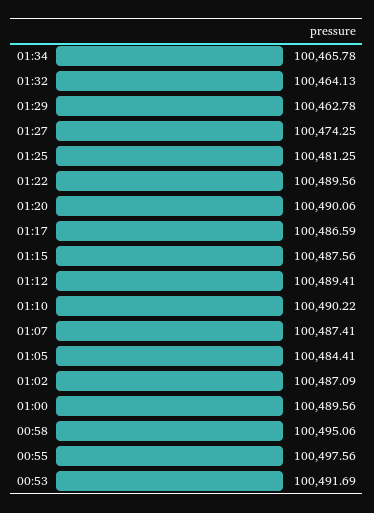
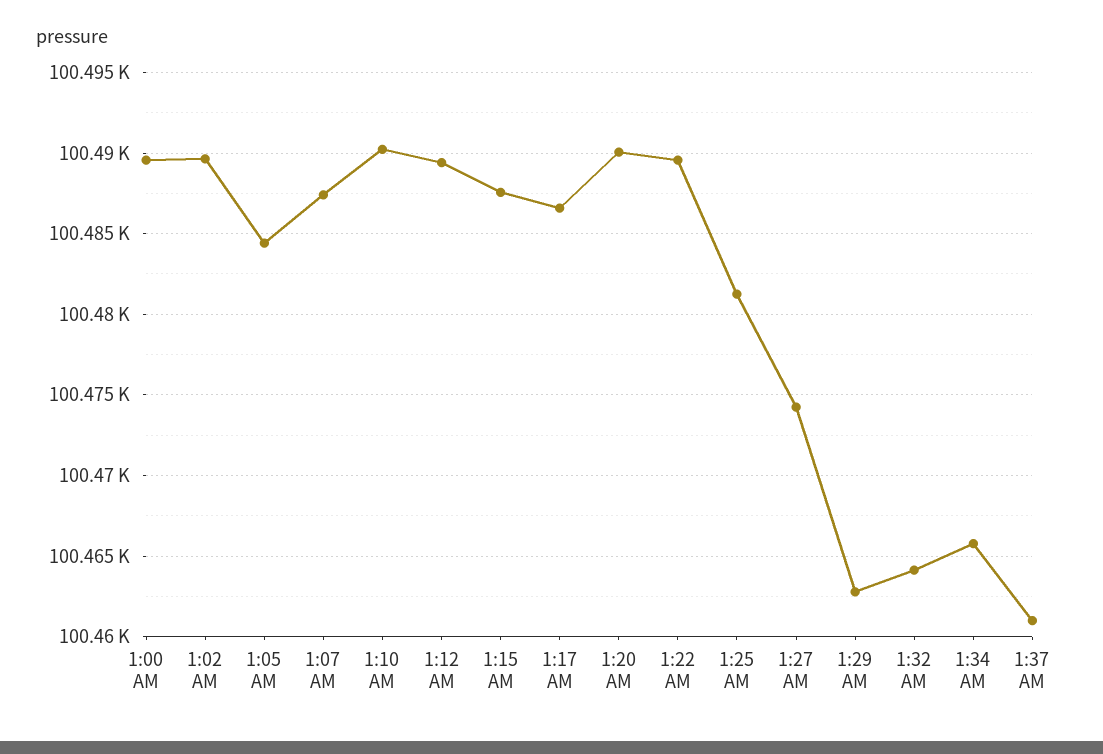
01:02: 100487.09 -> 100489.5
00:58: 100495.06 -> none
00:55: 100497.56 -> none
00:53: 100491.69 -> none
1:37 AM: none -> 100461

